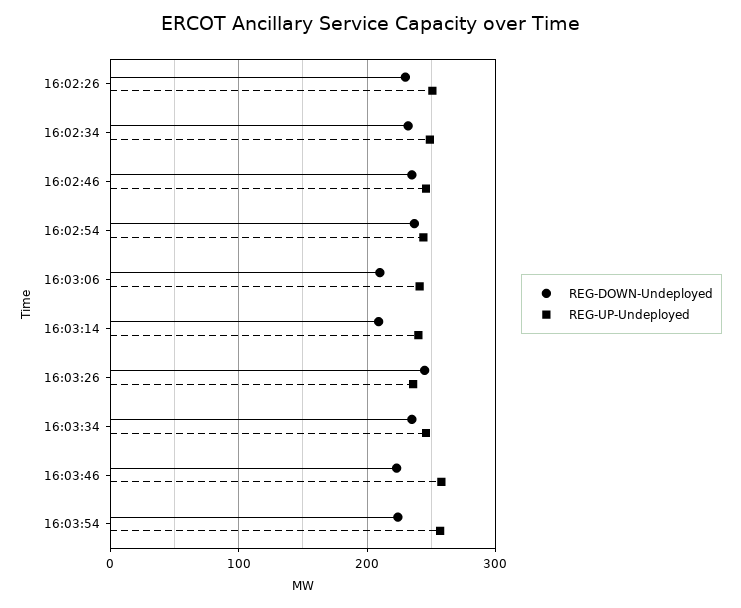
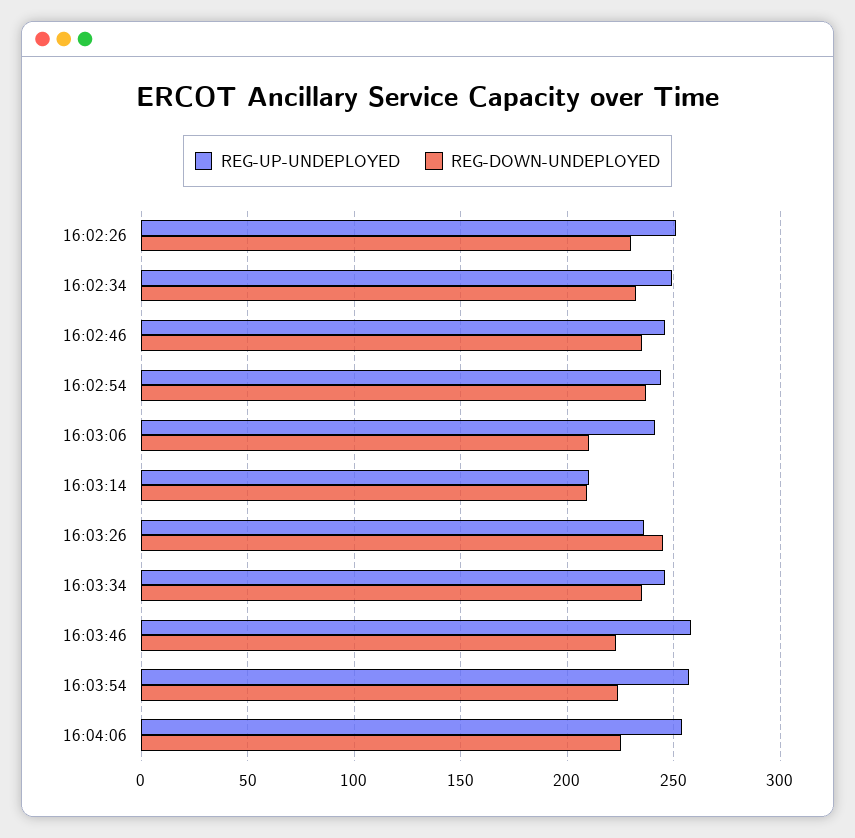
REG-UP-Undeployed, 16:03:14: 240 -> 210
REG-UP-Undeployed, 16:04:06: none -> 255
REG-DOWN-Undeployed, 16:04:06: none -> 225

